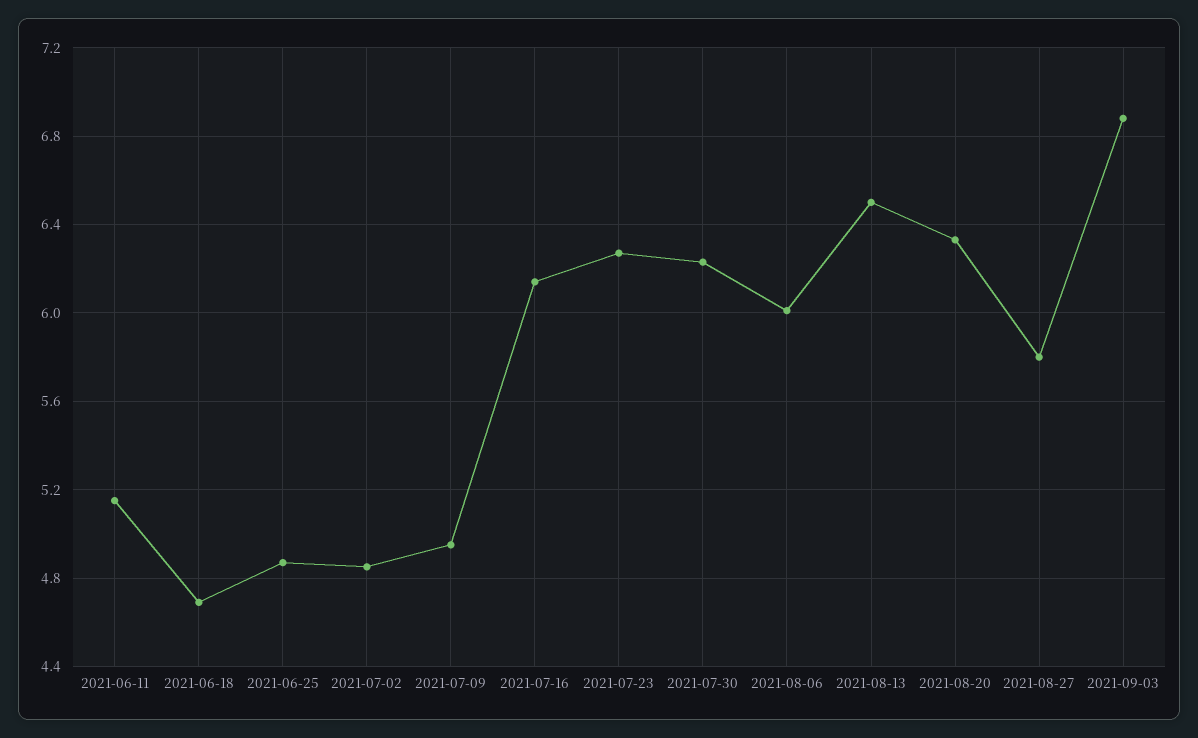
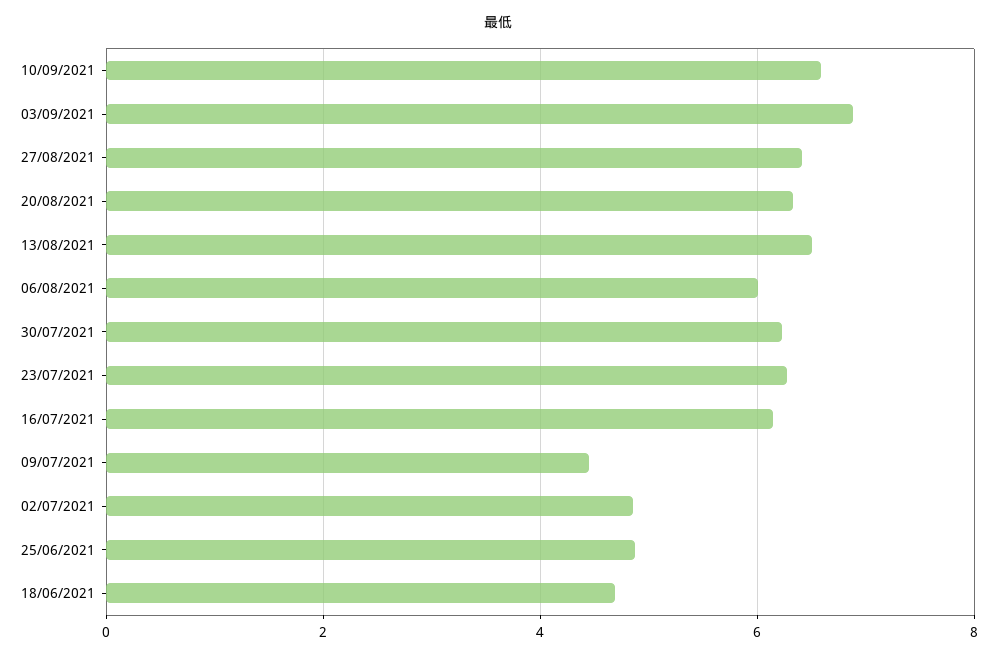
2021-06-11: 5.15 -> none
2021-07-09: 4.95 -> 4.4
2021-08-27: 5.8 -> 6.4
10/09/2021: none -> 6.6

